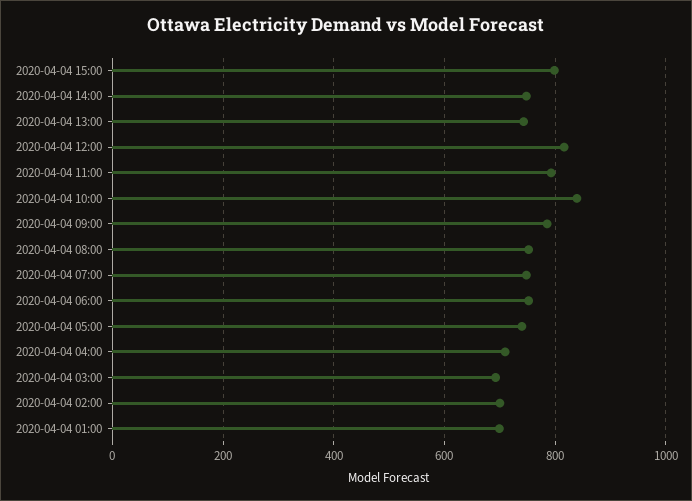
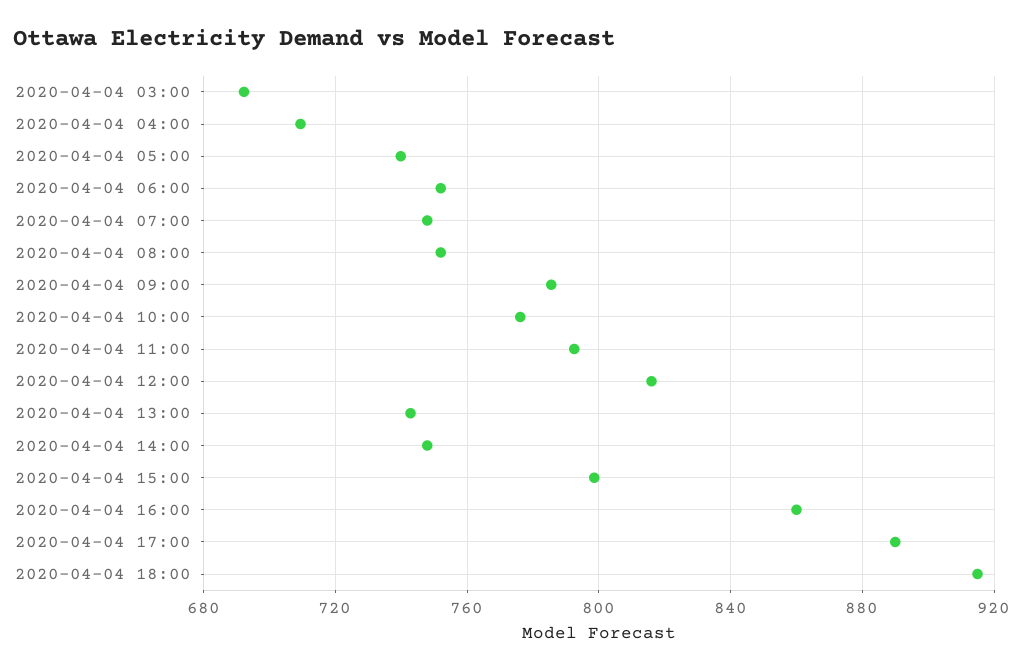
2020-04-04 10:00: 840 -> 775
2020-04-04 02:00: 700 -> none
2020-04-04 01:00: 700 -> none
2020-04-04 16:00: none -> 860
2020-04-04 17:00: none -> 890
2020-04-04 18:00: none -> 915

